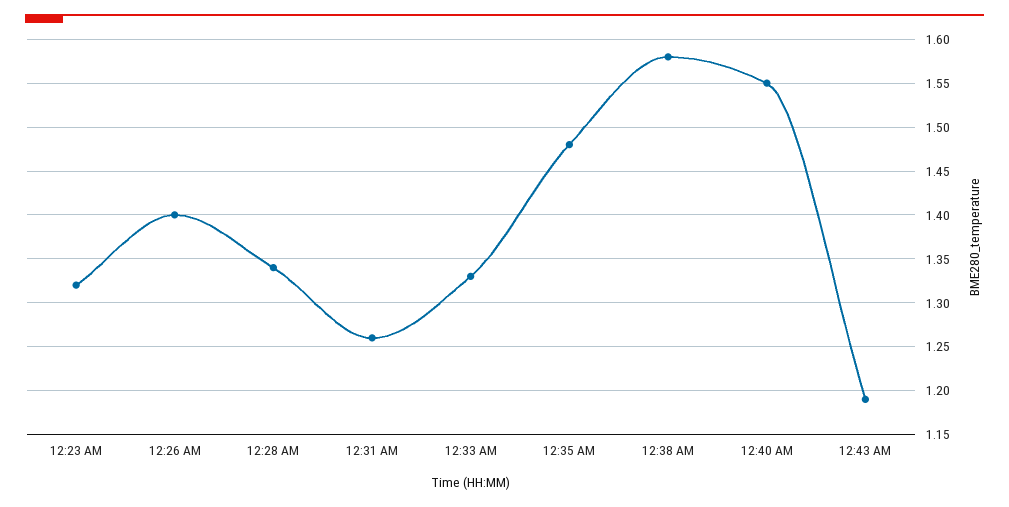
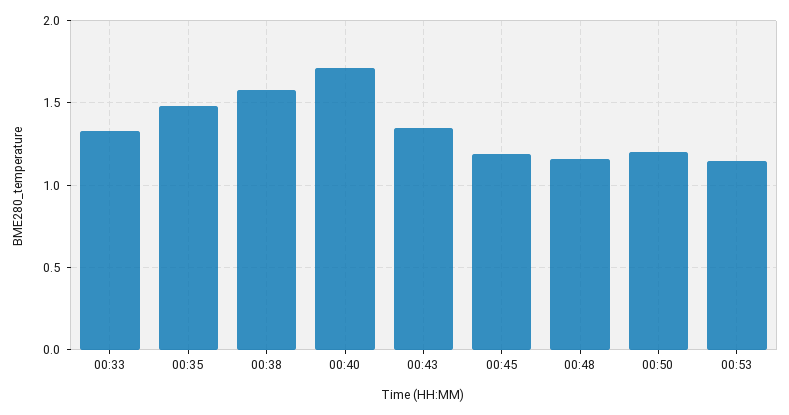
12:23 AM: 1.32 -> none
12:26 AM: 1.4 -> none
12:28 AM: 1.34 -> none
12:31 AM: 1.26 -> none
12:40 AM: 1.55 -> 1.7
12:43 AM: 1.19 -> 1.35
00:45: none -> 1.2
00:48: none -> 1.15
00:50: none -> 1.2
00:53: none -> 1.15

